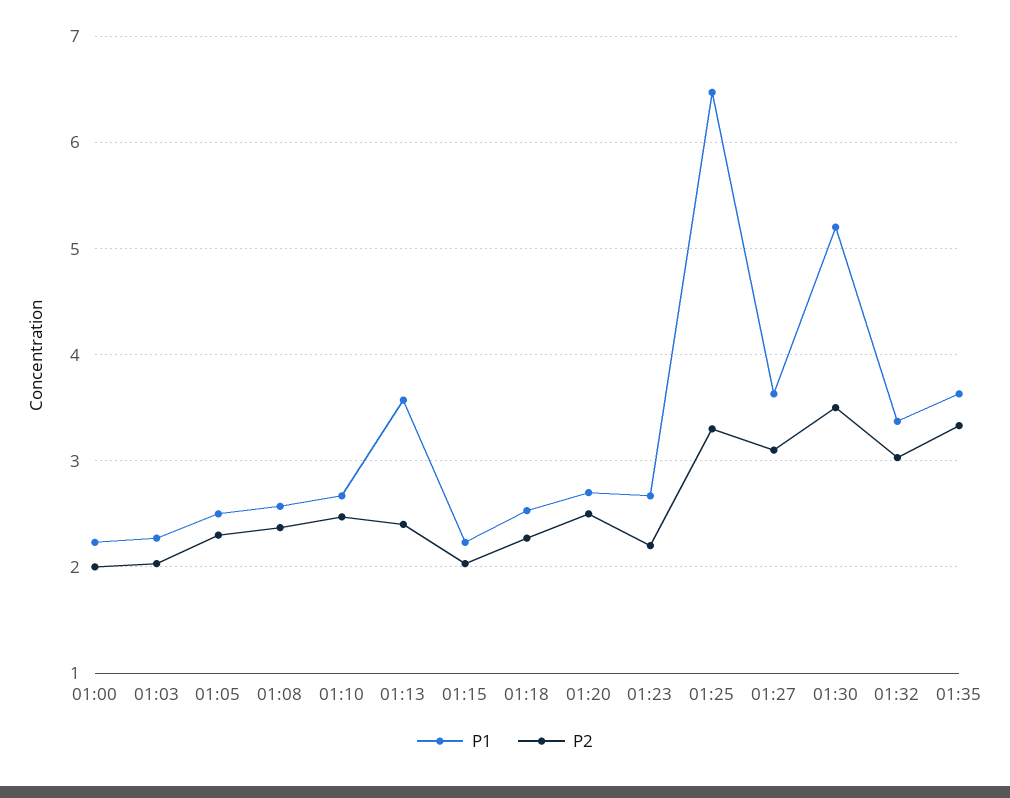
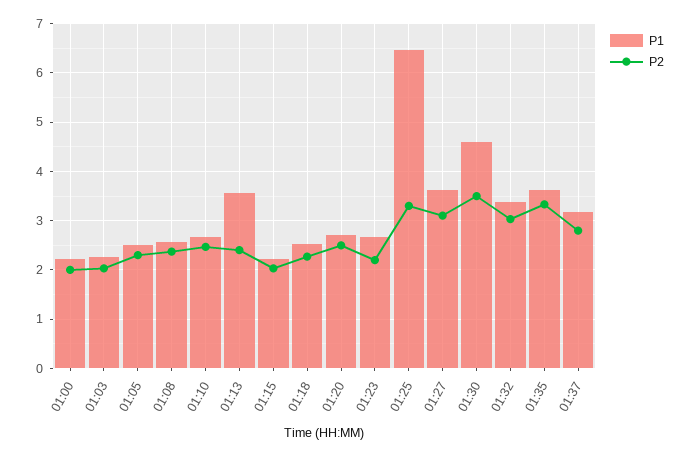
P1, 01:30: 5.2 -> 4.6
P1, 01:37: none -> 3.2
P2, 01:37: none -> 2.8

